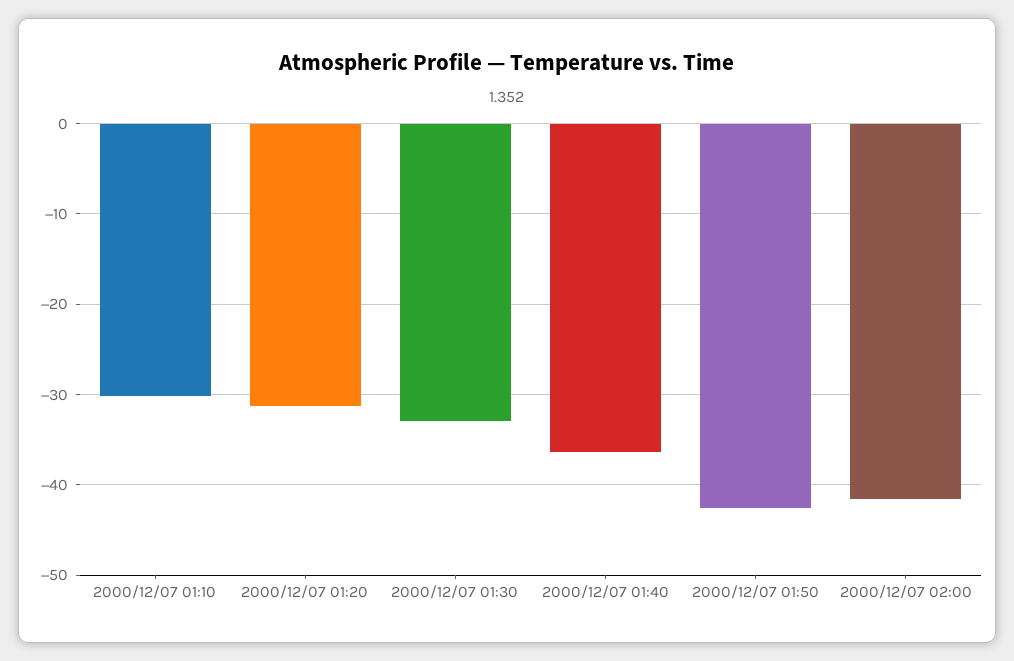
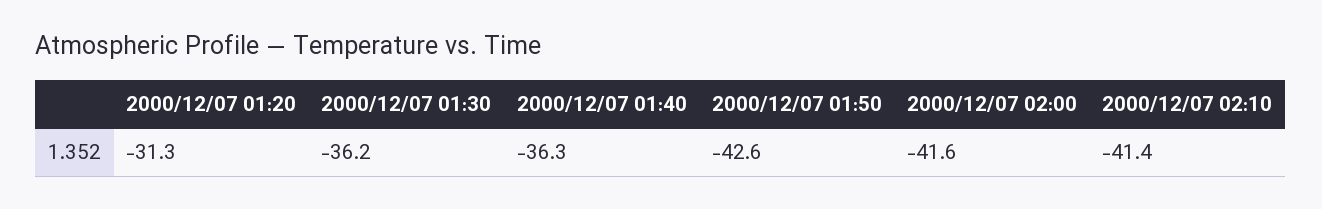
2000/12/07 01:10: -30 -> none
2000/12/07 01:30: -33 -> -36.2
2000/12/07 02:10: none -> -41.4

